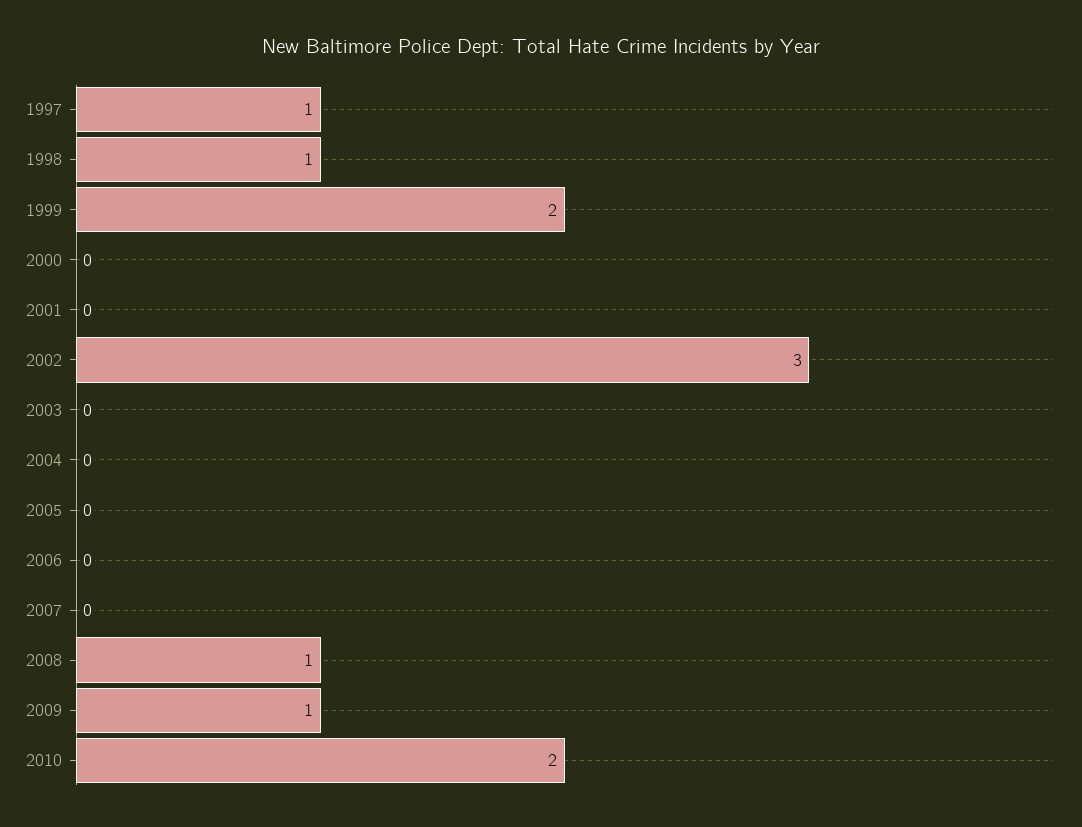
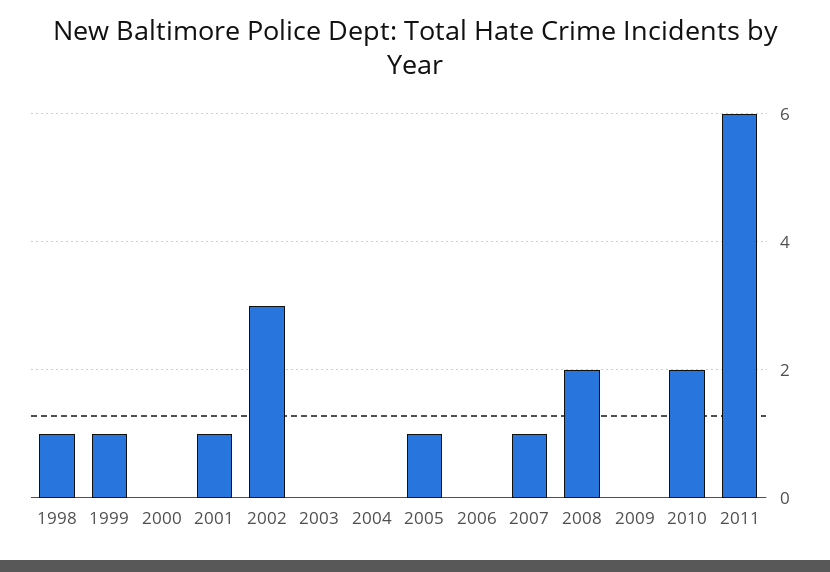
1997: 1 -> none
1999: 2 -> 1
2001: 0 -> 1
2005: 0 -> 1
2007: 0 -> 1
2008: 1 -> 2
2009: 1 -> 0
2011: none -> 6

